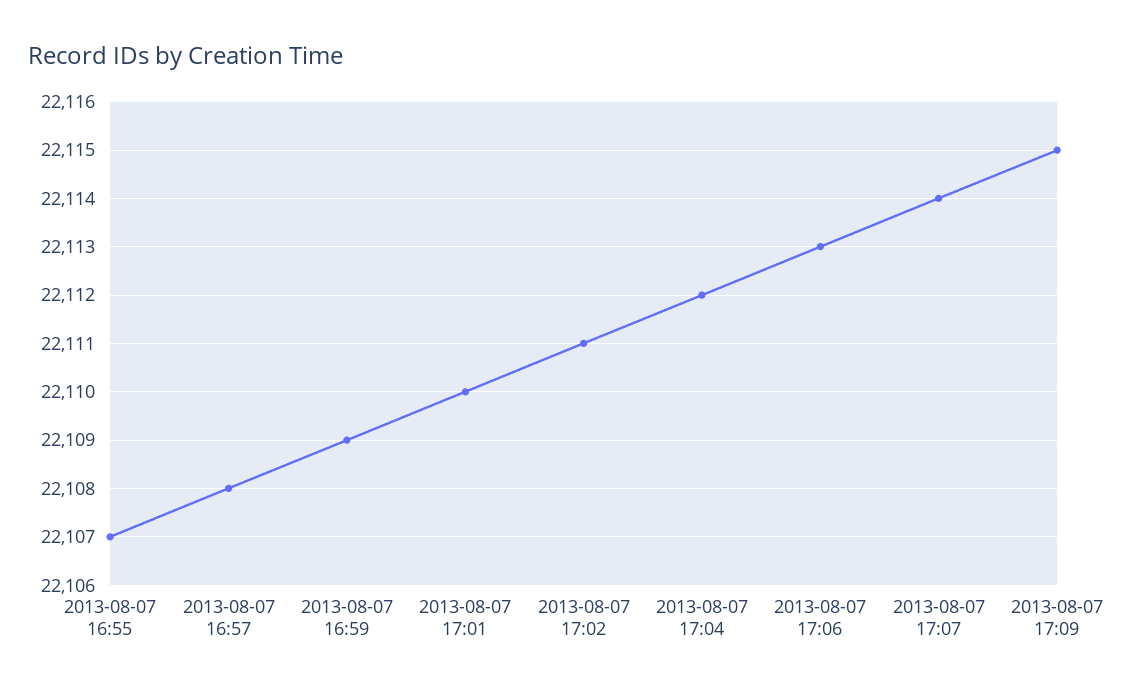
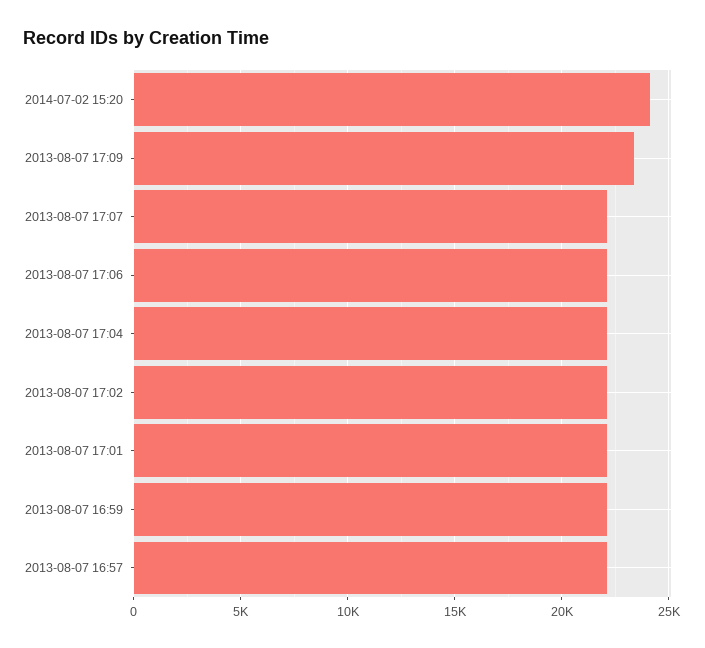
2013-08-07 16:55: 22107 -> none
2013-08-07 17:09: 22115 -> 23500
2014-07-02 15:20: none -> 24000

